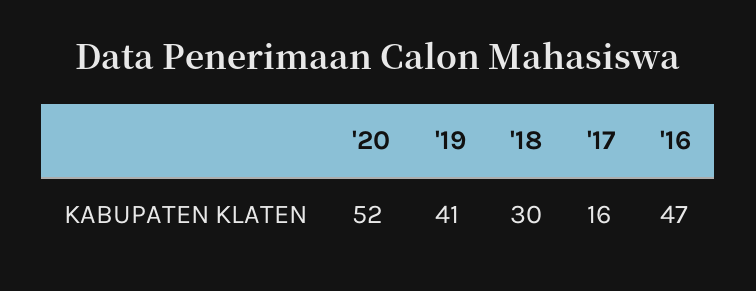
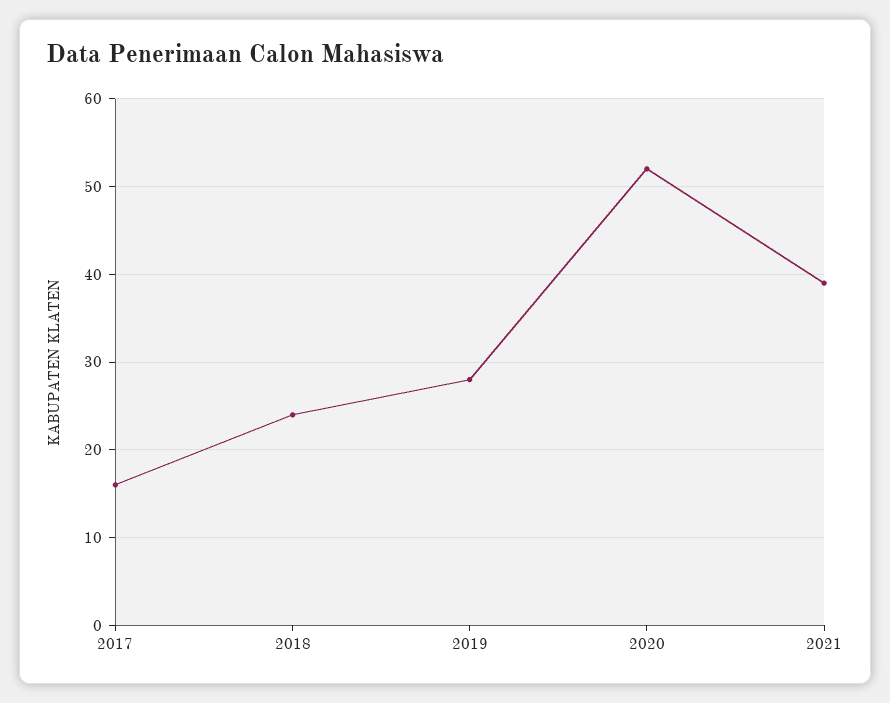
'19: 41 -> 28
'18: 30 -> 24
'16: 47 -> none
2021: none -> 39

